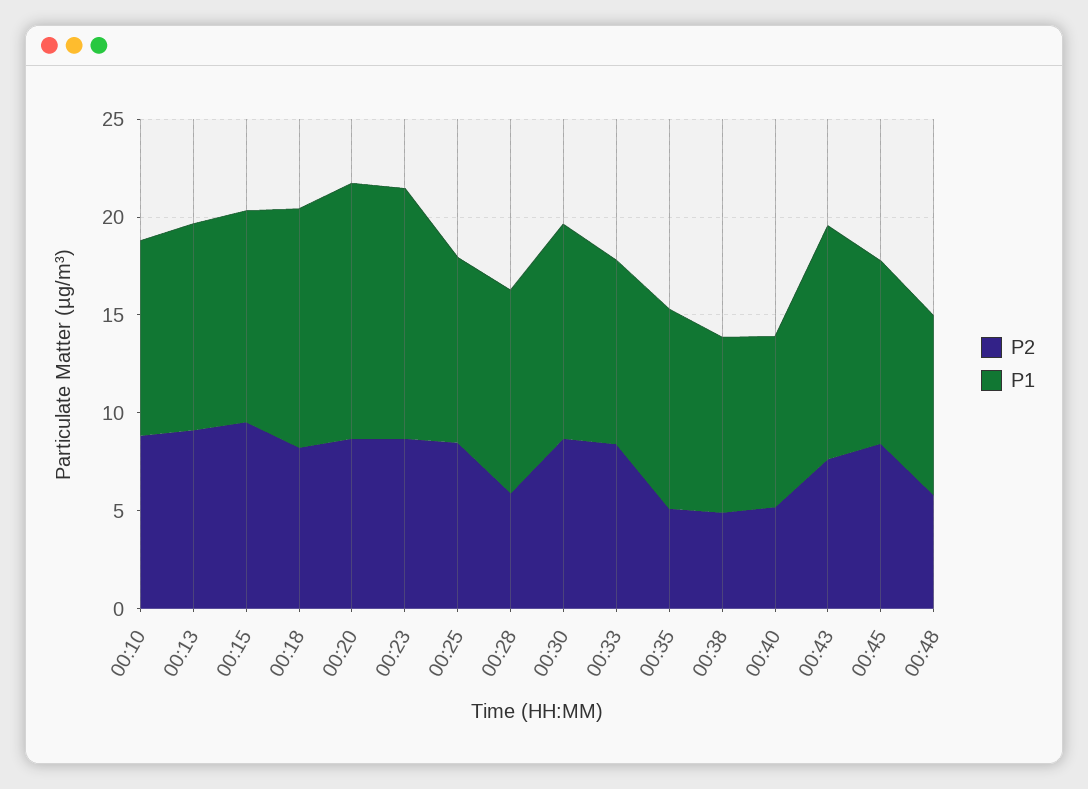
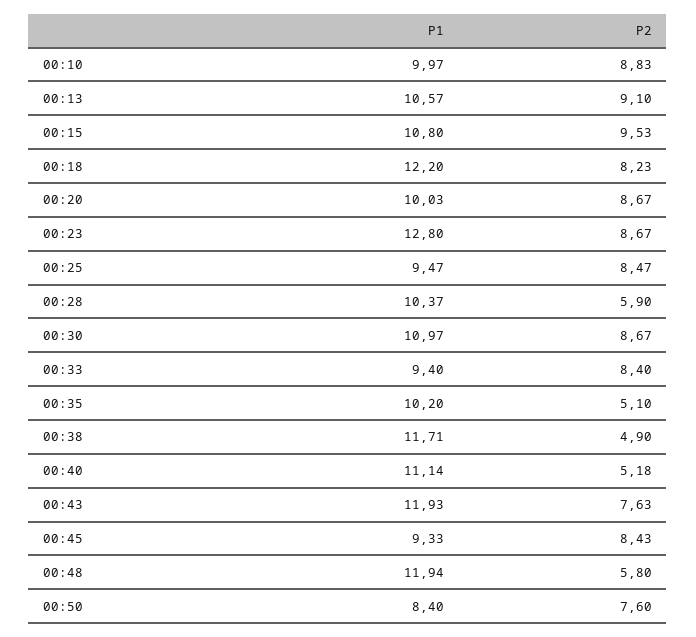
P1, 00:20: 13 -> 10.03
P1, 00:38: 9 -> 11.71
P1, 00:40: 9 -> 11.14
P1, 00:48: 9 -> 11.94
P1, 00:50: none -> 8.4
P2, 00:50: none -> 7.6

